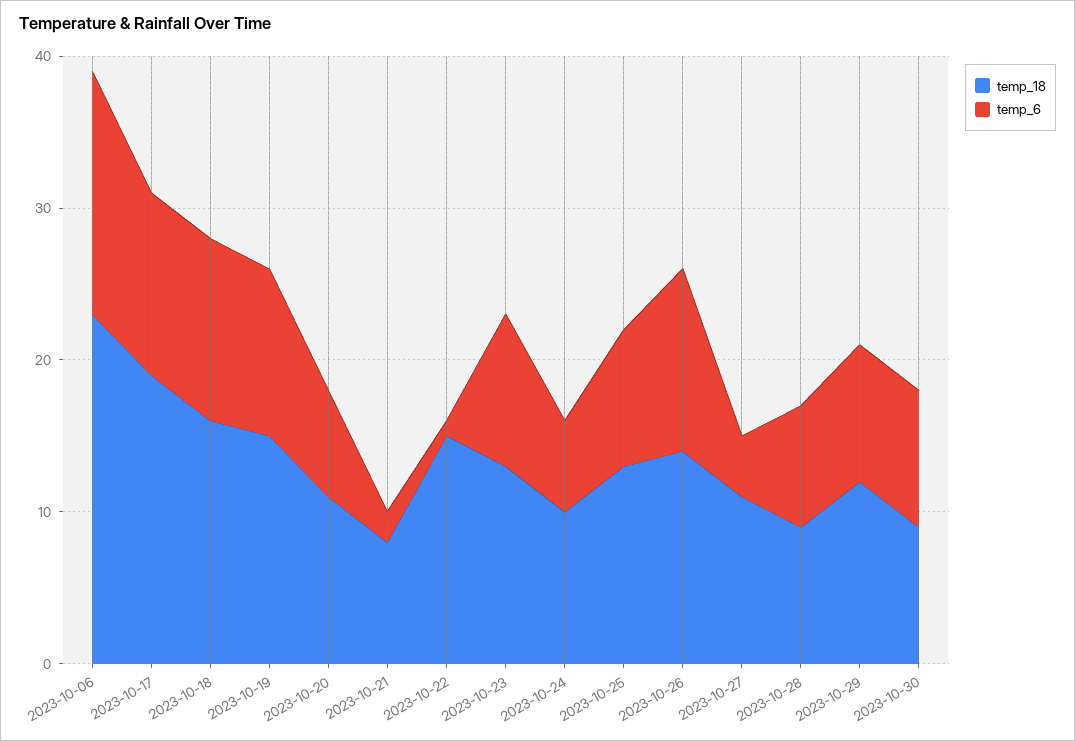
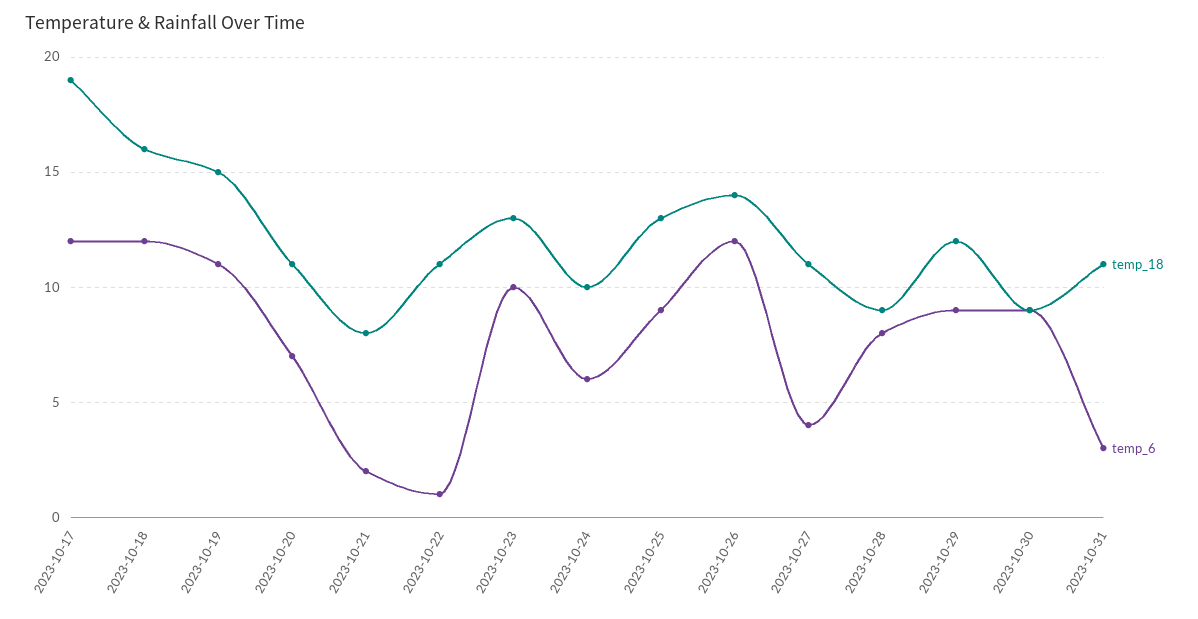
temp_18, 2023-10-06: 23 -> none
temp_6, 2023-10-06: 16 -> none
temp_18, 2023-10-22: 15 -> 11
temp_18, 2023-10-31: none -> 11
temp_6, 2023-10-31: none -> 3

